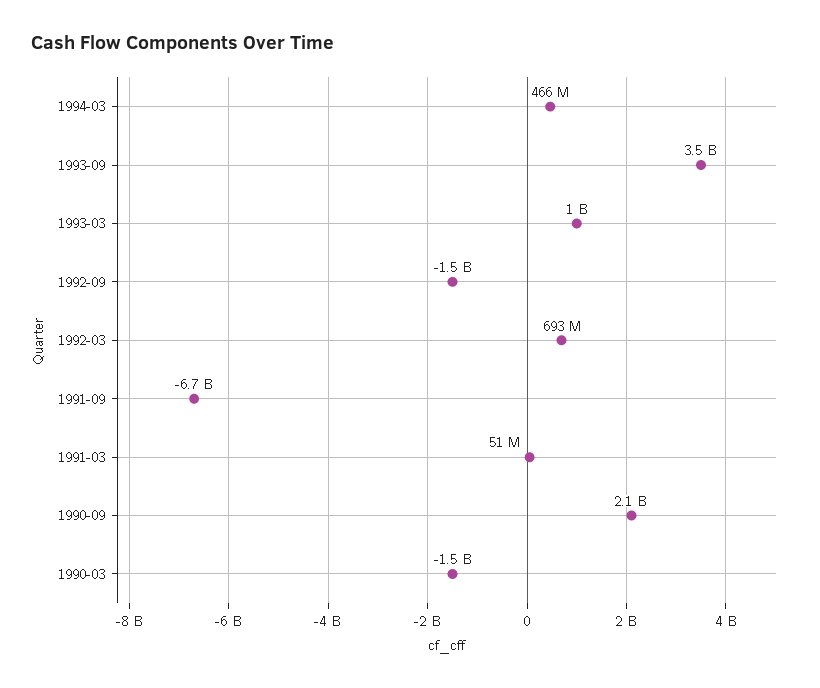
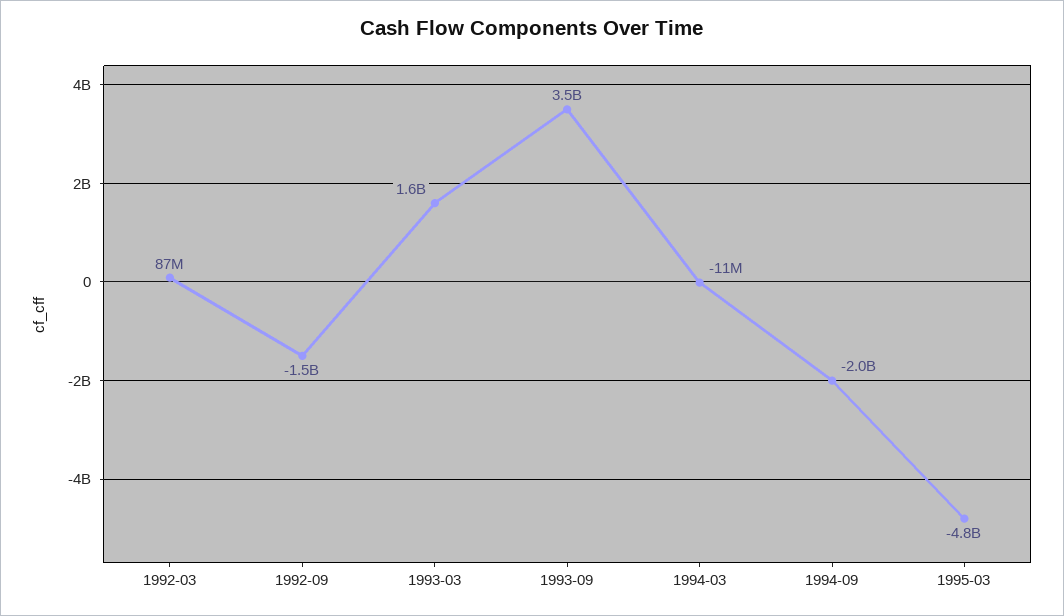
1994-03: 466000000 -> -11000000
1993-03: 1000000000 -> 1600000000
1992-03: 693000000 -> 87000000
1991-09: -6700000000 -> none
1991-03: 51000000 -> none
1990-09: 2100000000 -> none
1990-03: -1500000000 -> none
1994-09: none -> -2000000000
1995-03: none -> -4800000000

